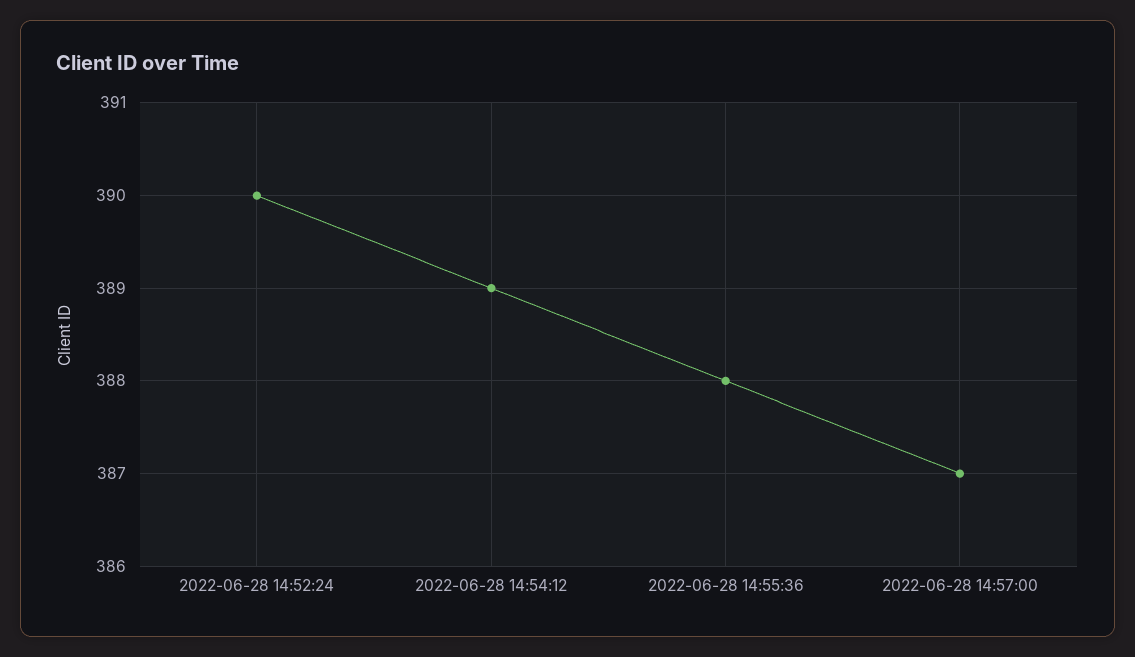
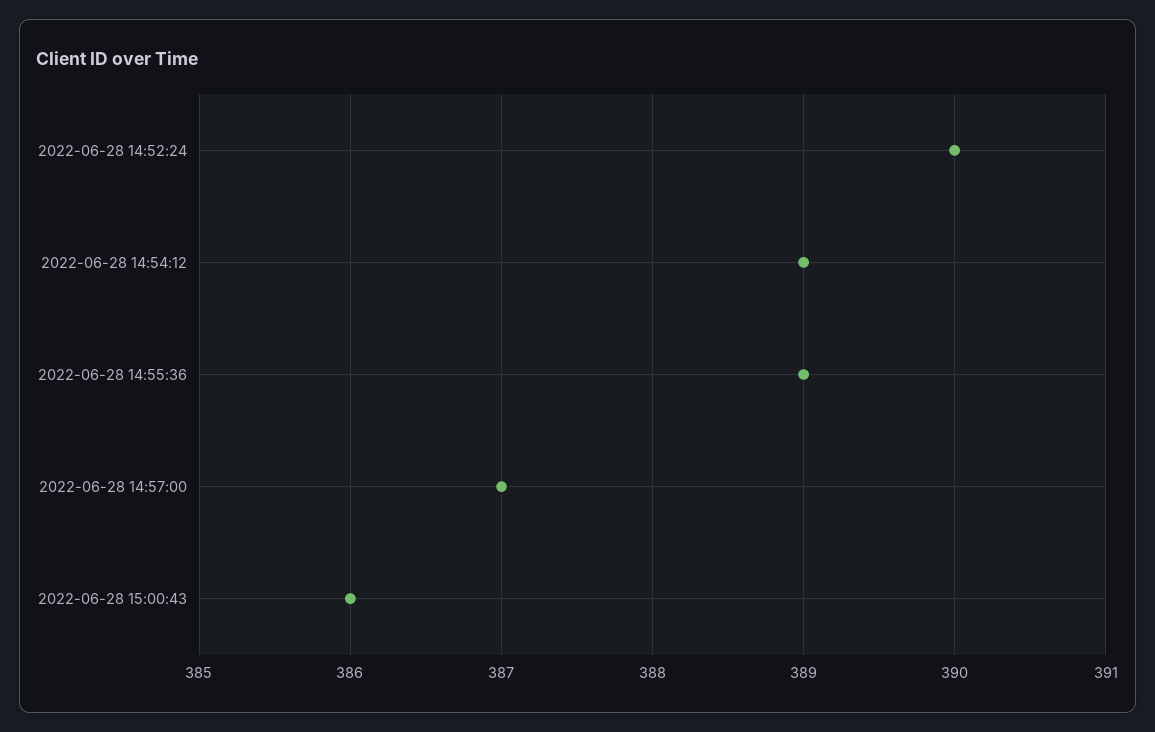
2022-06-28 14:55:36: 388 -> 389
2022-06-28 15:00:43: none -> 386

